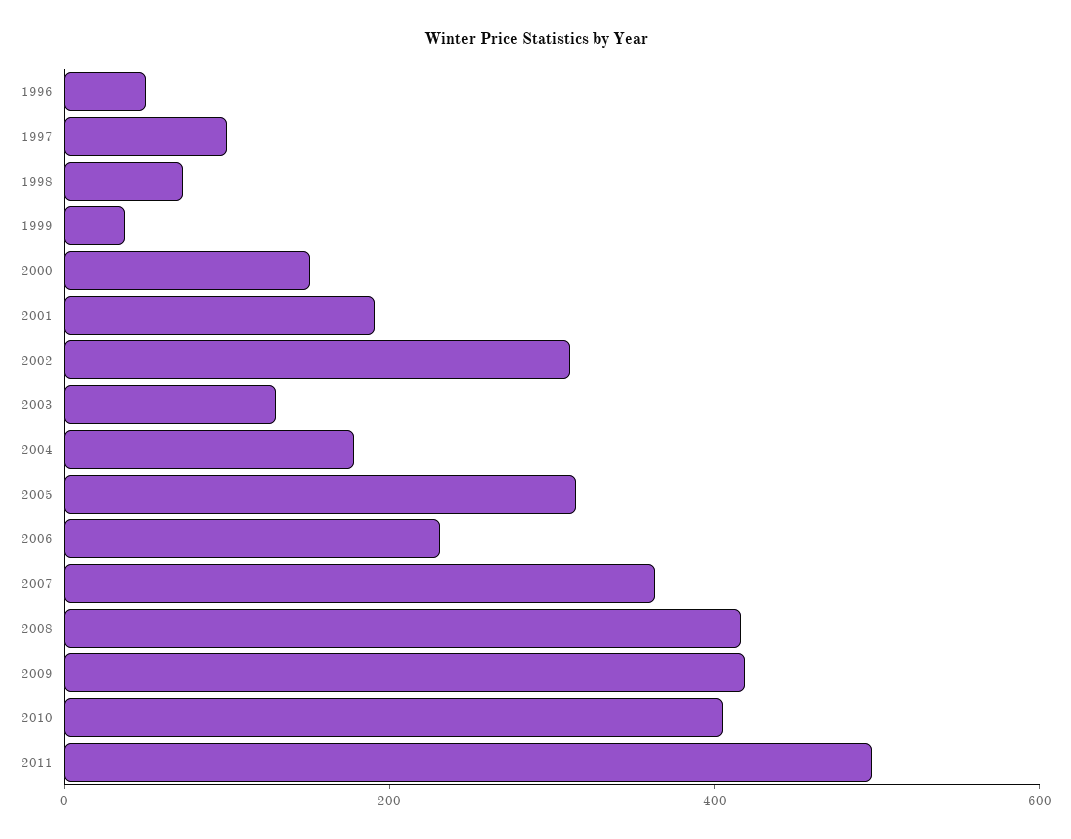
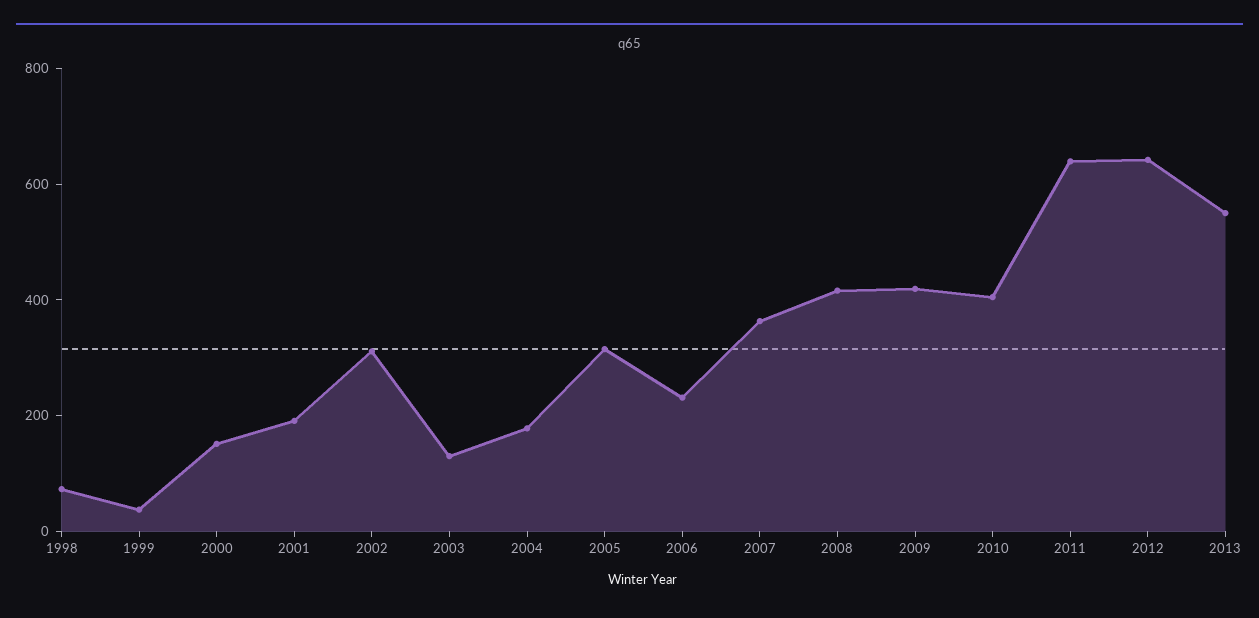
1996: 50 -> none
1997: 100 -> none
2011: 500 -> 650
2012: none -> 650
2013: none -> 550

